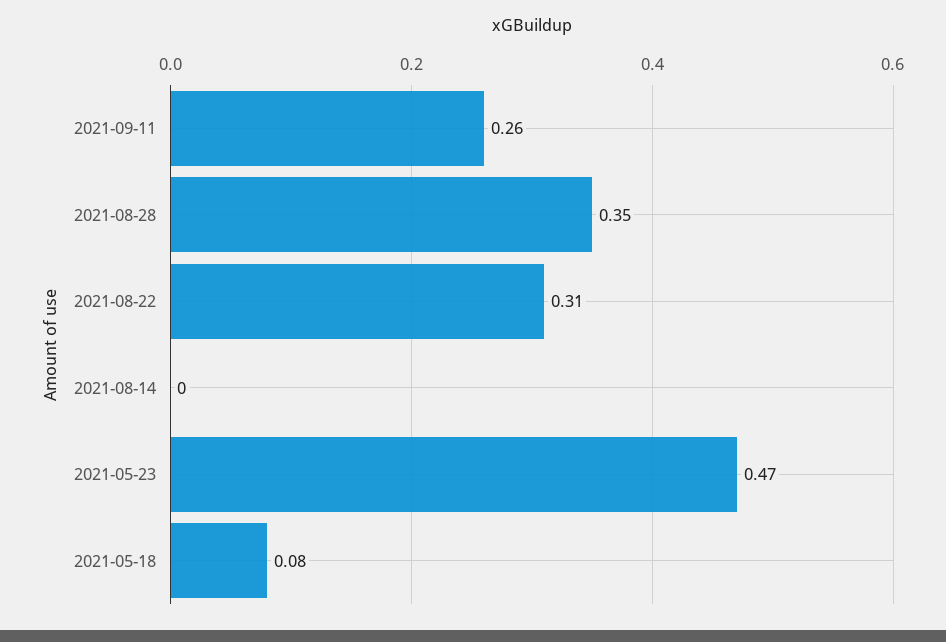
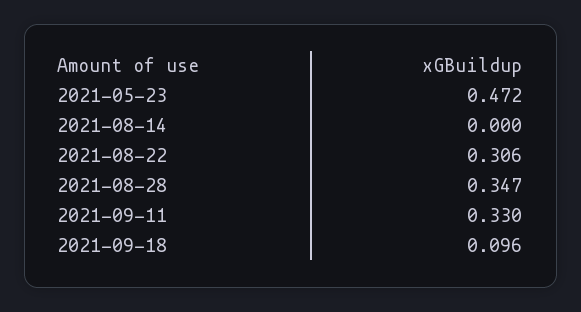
2021-09-11: 0.26 -> 0.33
2021-05-18: 0.08 -> none
2021-09-18: none -> 0.096

